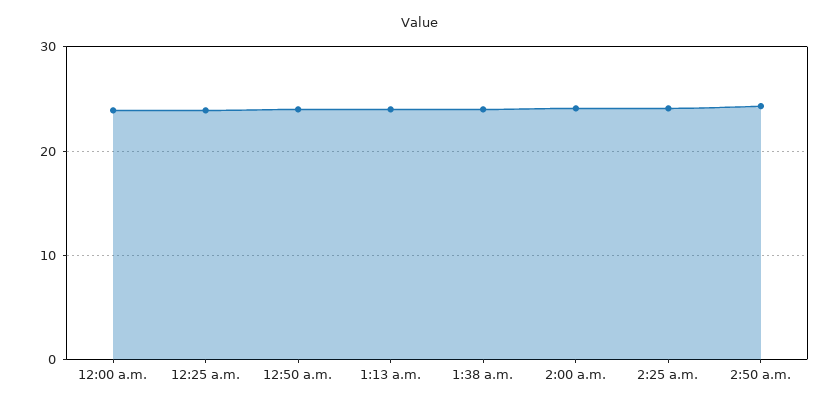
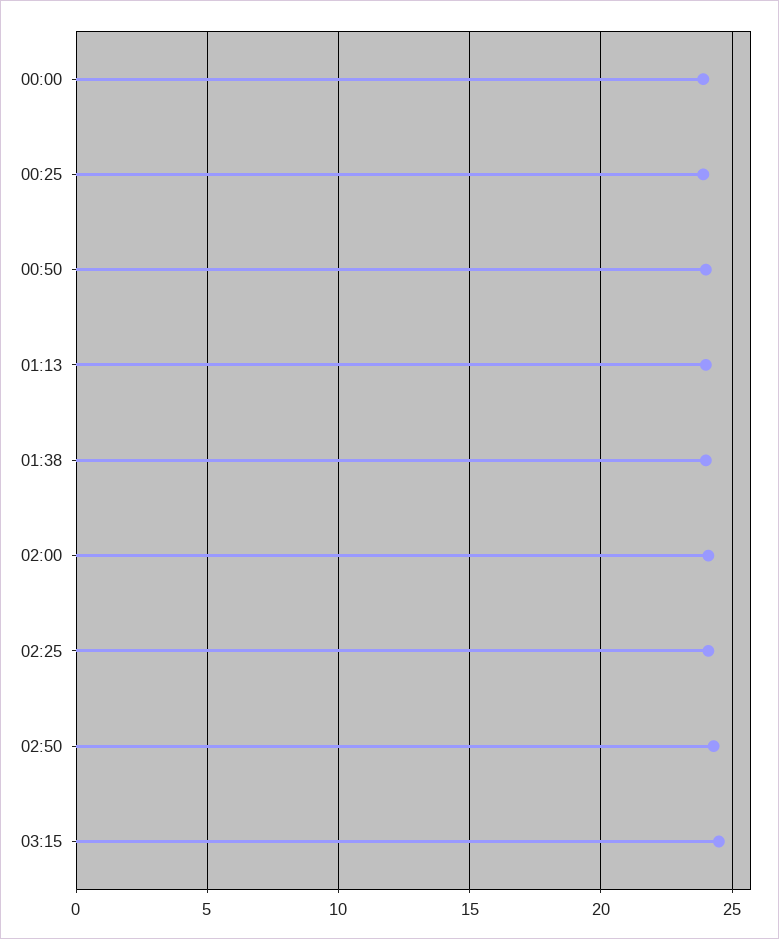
03:15: none -> 24.5

